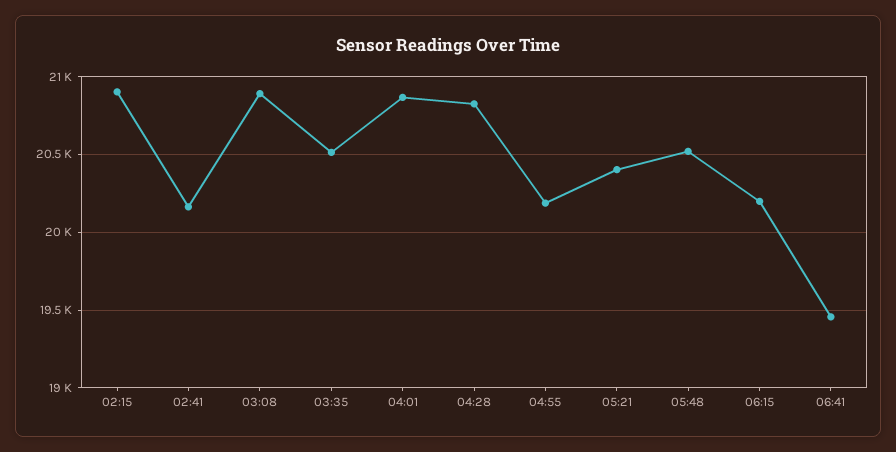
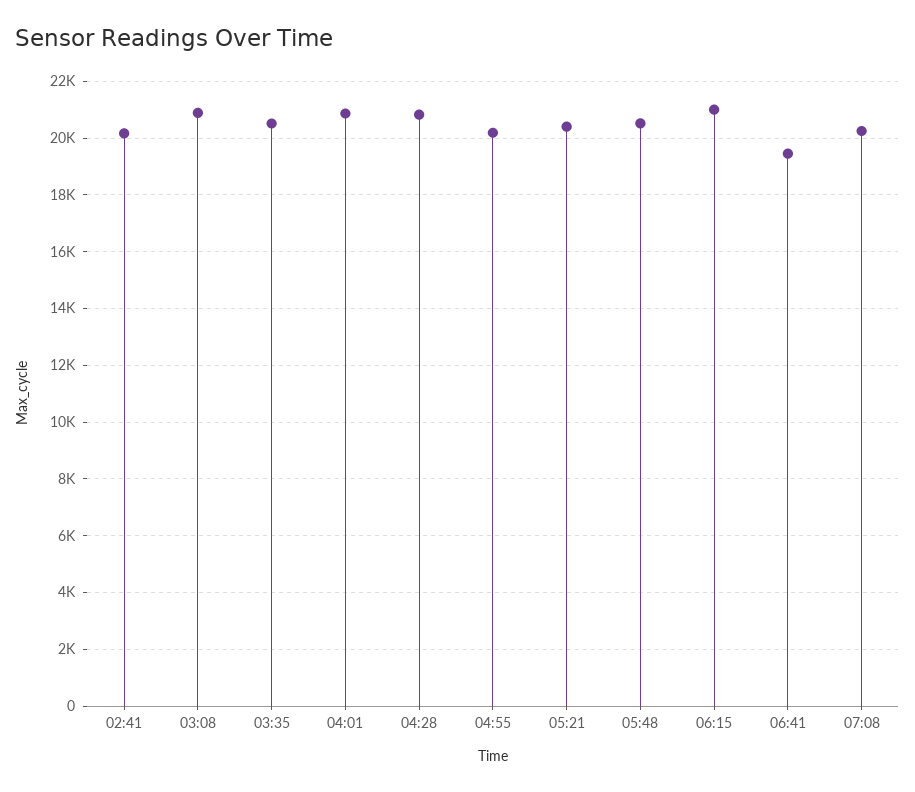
02:15: 20900 -> none
06:15: 20200 -> 21000
07:08: none -> 20250

